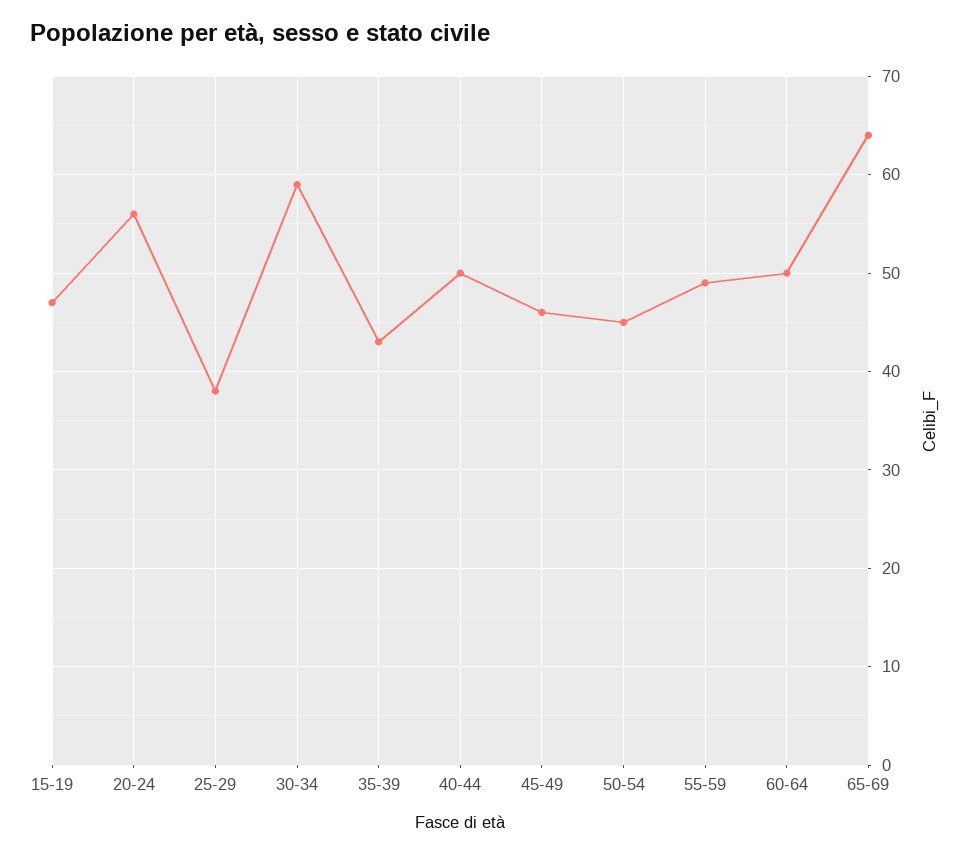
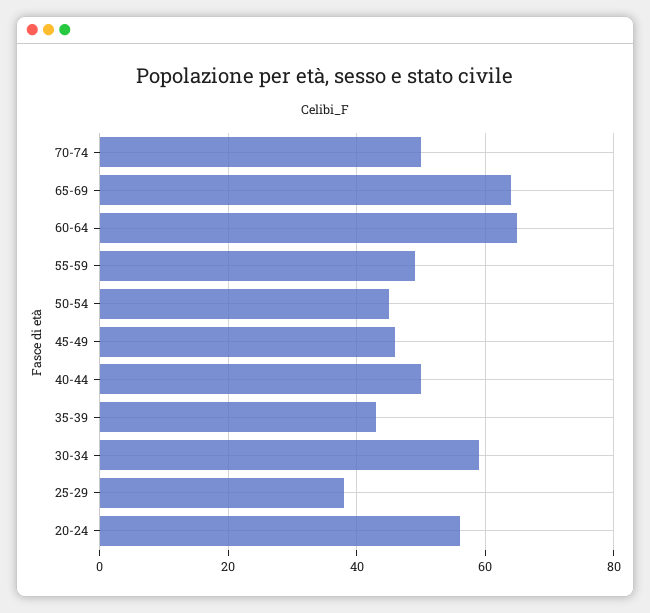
15-19: 47 -> none
60-64: 50 -> 65
70-74: none -> 50

